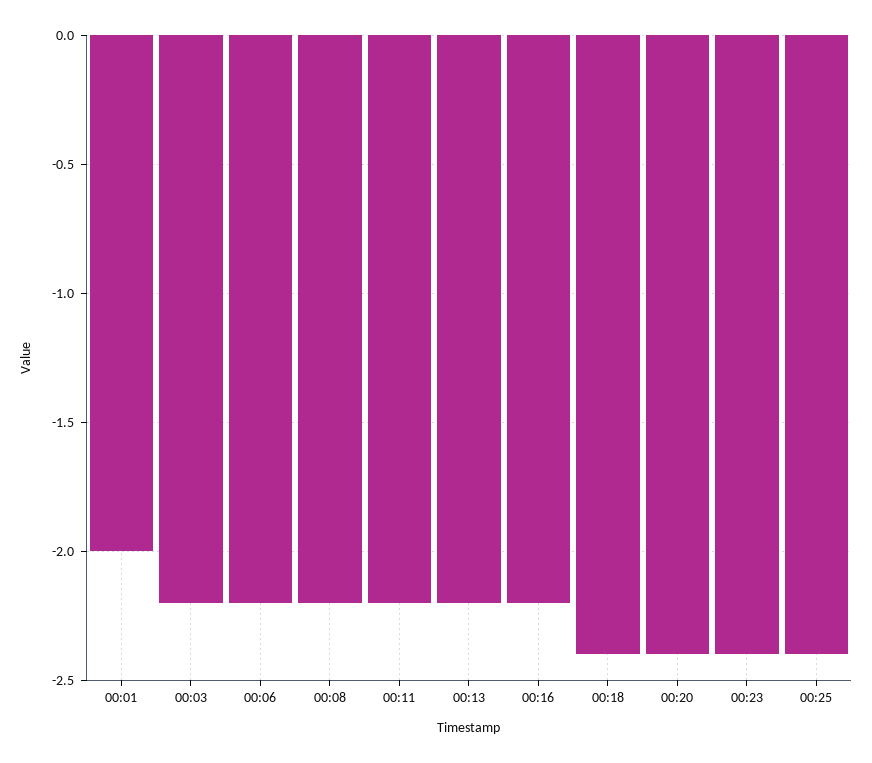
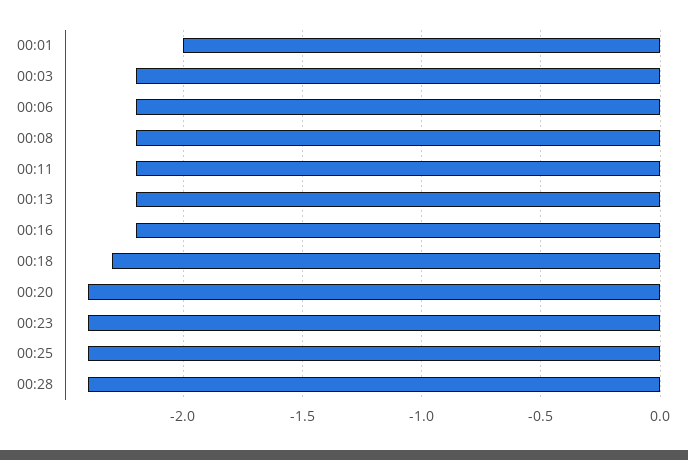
00:18: -2.4 -> -2.3
00:28: none -> -2.4

